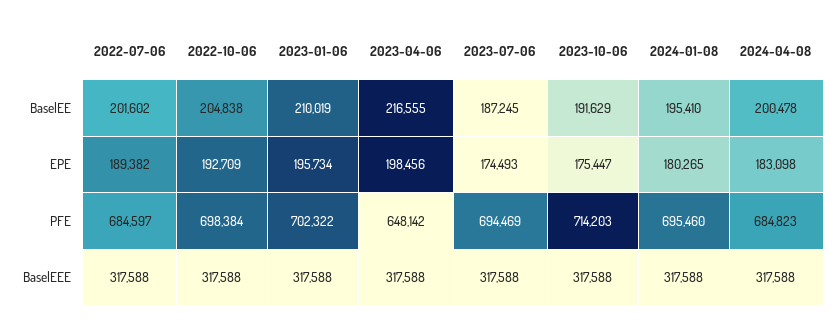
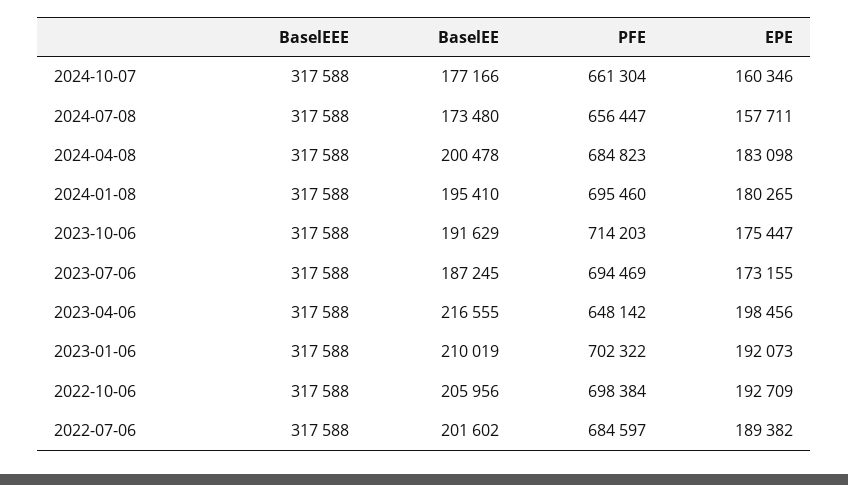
2022-10-06, BaselEE: 204838 -> 205956
2023-01-06, EPE: 195734 -> 192073
2023-07-06, EPE: 174493 -> 173155
2024-10-07, BaselEEE: none -> 317588
2024-10-07, BaselEE: none -> 177166
2024-10-07, PFE: none -> 661304
2024-10-07, EPE: none -> 160346
2024-07-08, BaselEEE: none -> 317588
2024-07-08, BaselEE: none -> 173480
2024-07-08, PFE: none -> 656447
2024-07-08, EPE: none -> 157711

